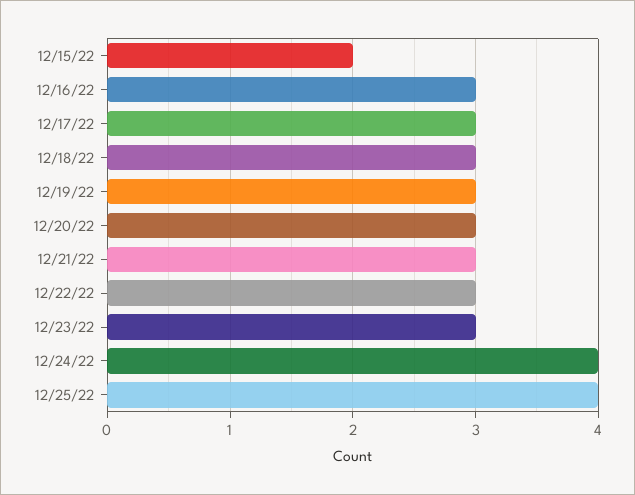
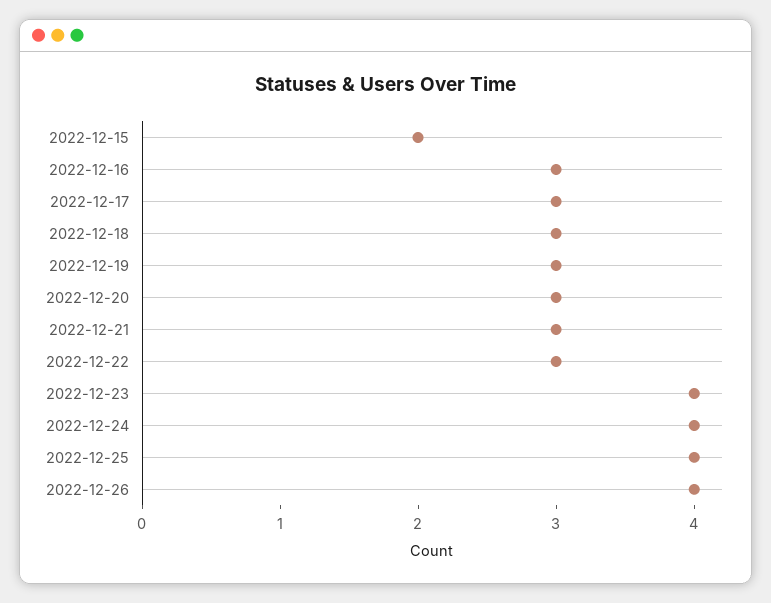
12/23/22: 3 -> 4
2022-12-26: none -> 4

